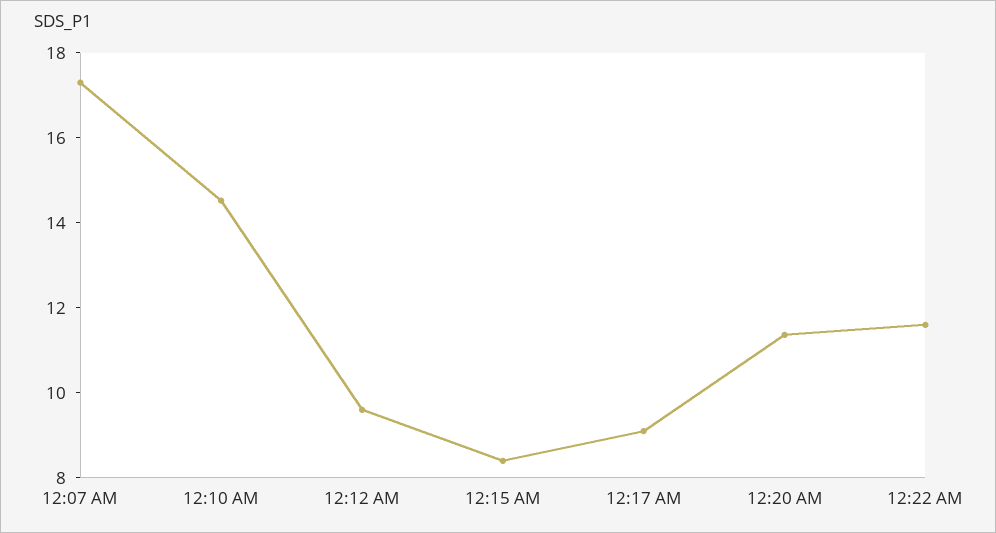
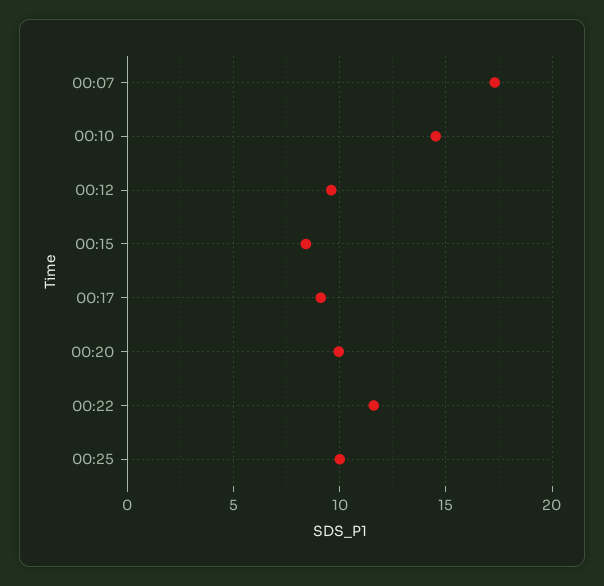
12:20 AM: 11.5 -> 10
00:25: none -> 10

